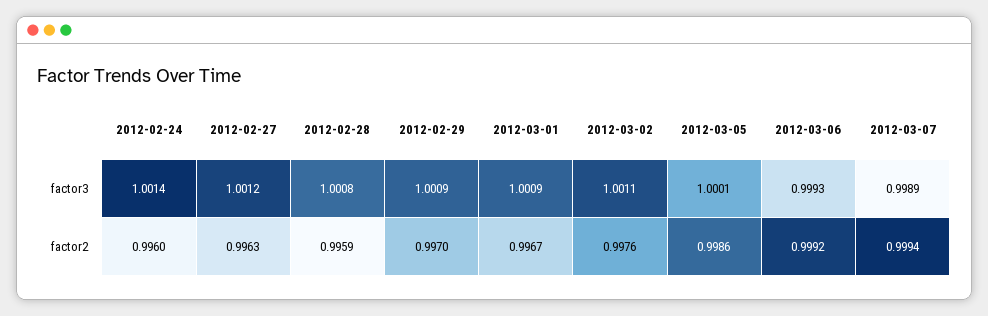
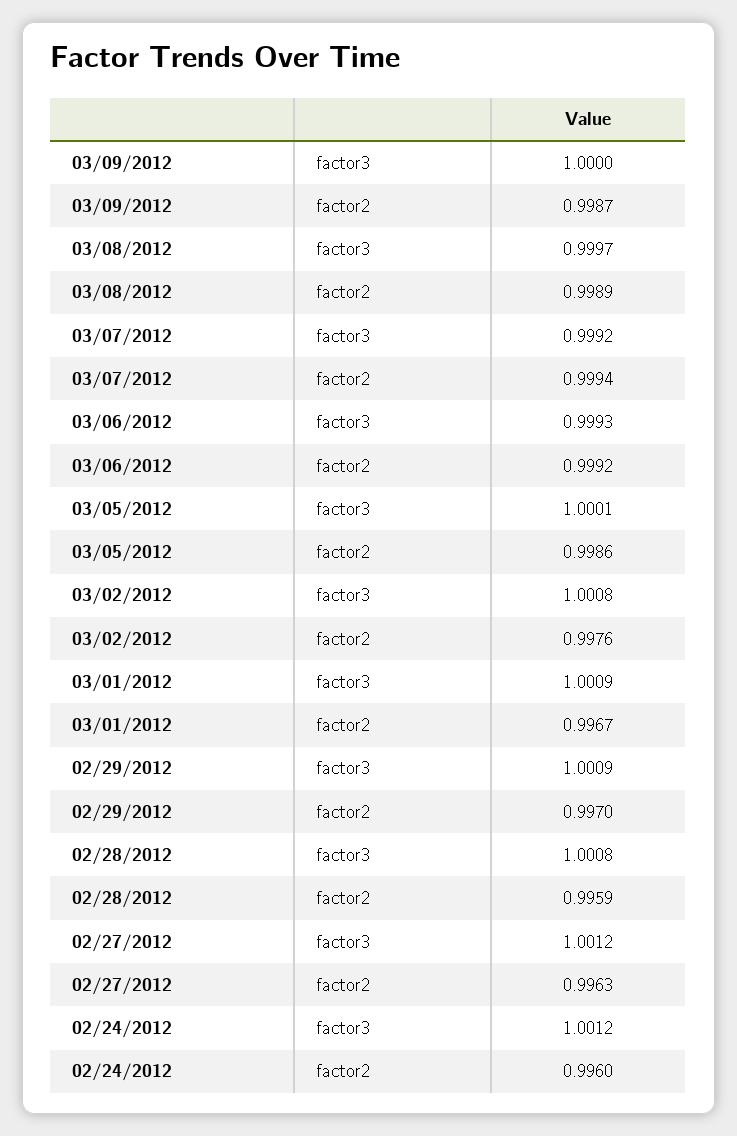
2012-02-24, factor3: 1.0014 -> 1.0012
2012-03-02, factor3: 1.0011 -> 1.0008
2012-03-07, factor3: 0.9989 -> 0.9992
03/09/2012, factor3: none -> 1
03/09/2012, factor2: none -> 0.9987
03/08/2012, factor3: none -> 0.9997
03/08/2012, factor2: none -> 0.9989

